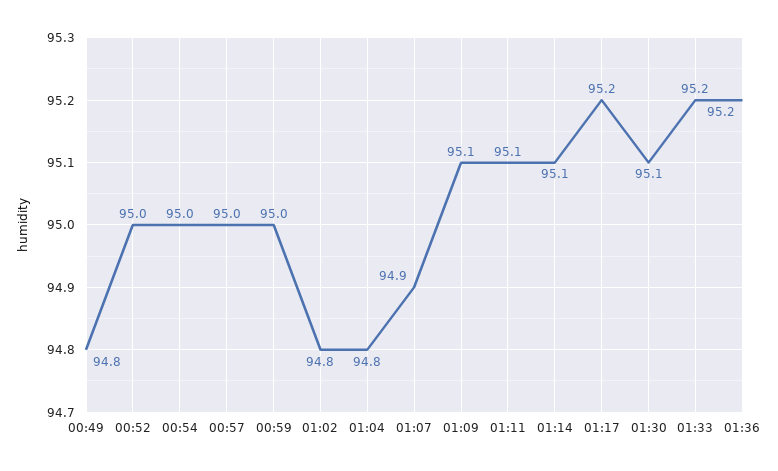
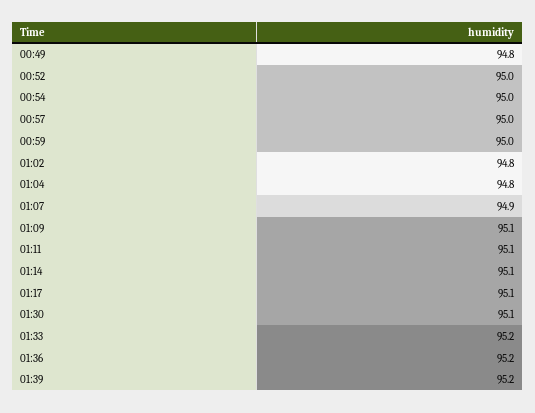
01:17: 95.2 -> 95.1
01:39: none -> 95.2

